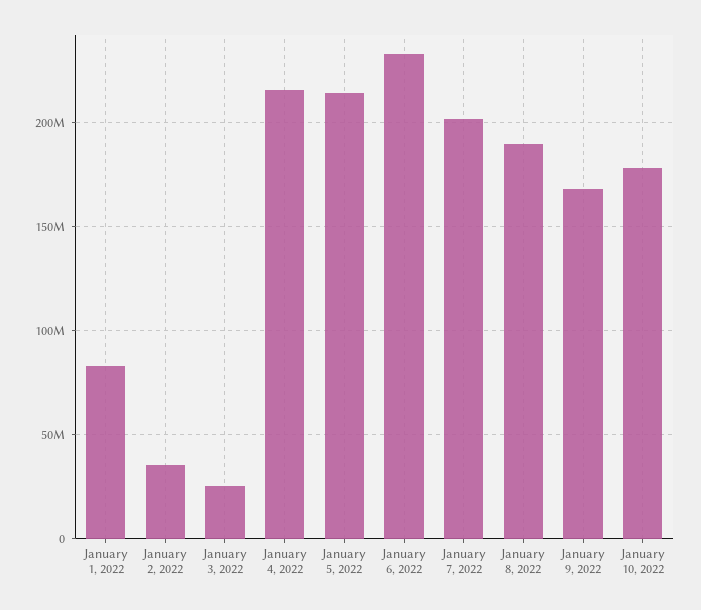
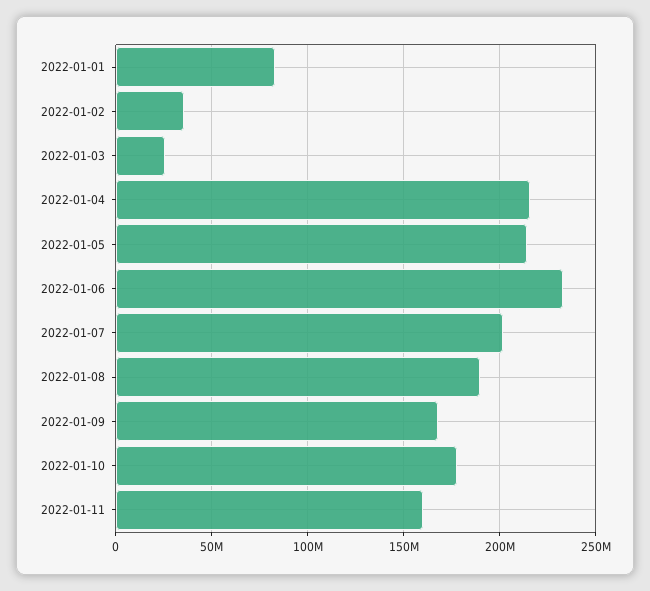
2022-01-11: none -> 160000000

